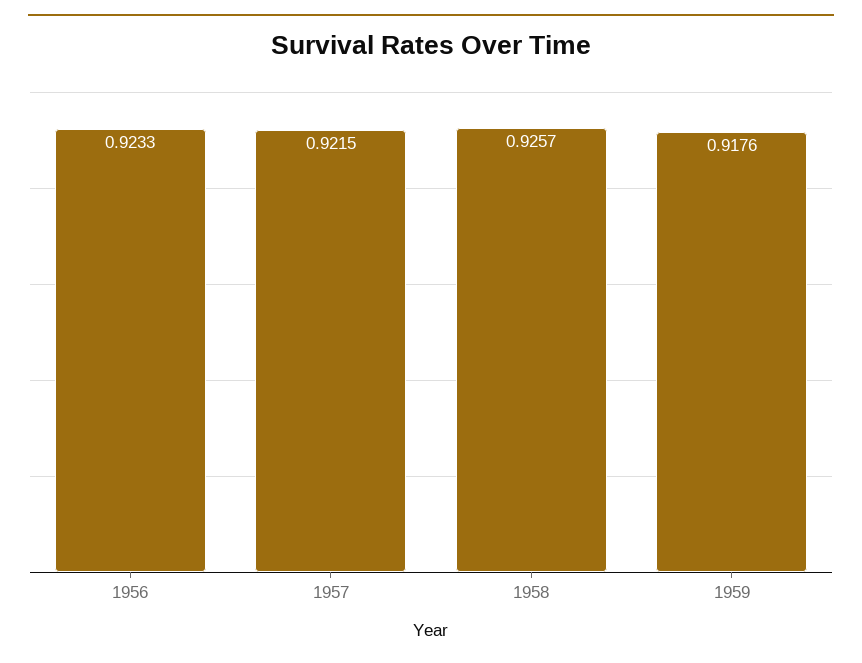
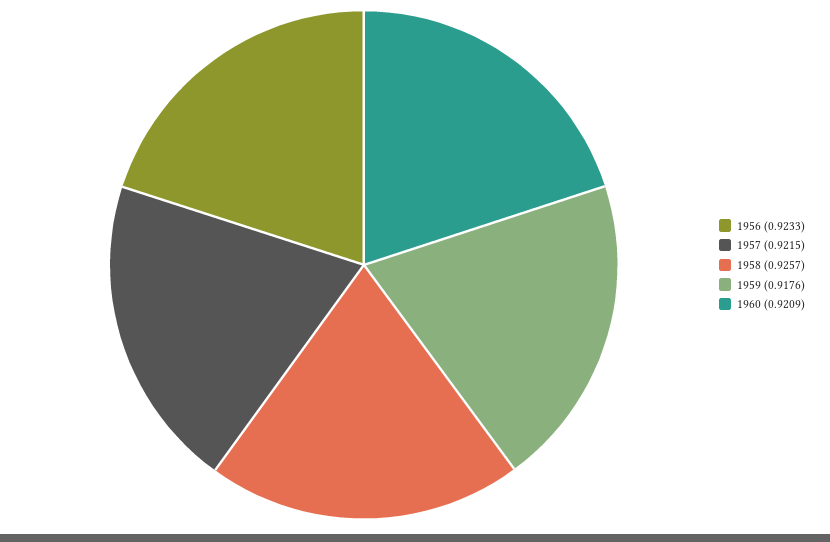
1960: none -> 0.9209

